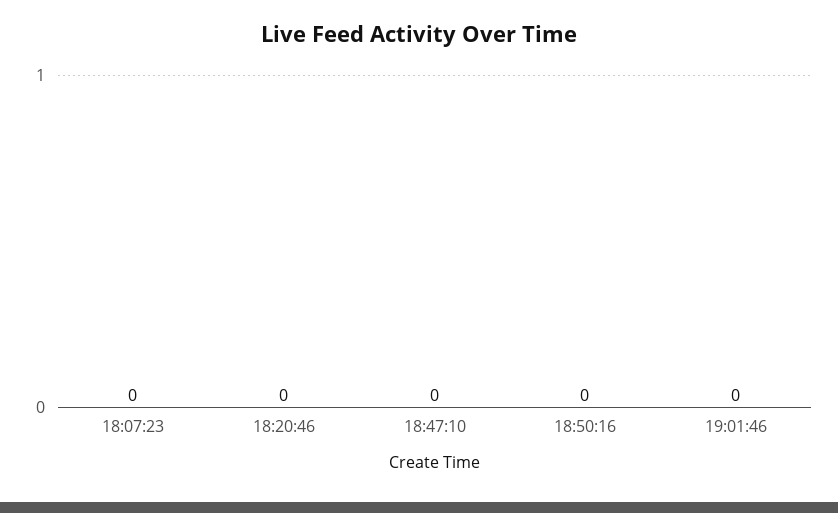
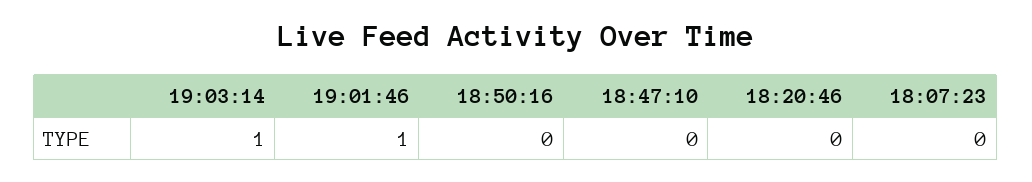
19:01:46: 0 -> 1
19:03:14: none -> 1

